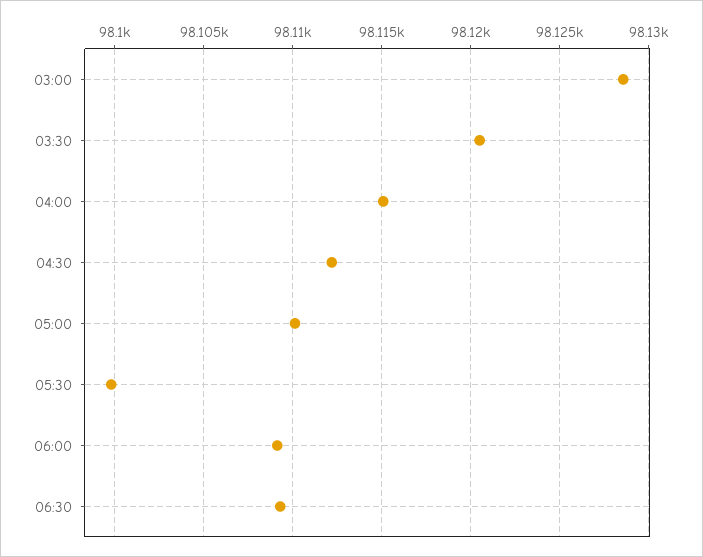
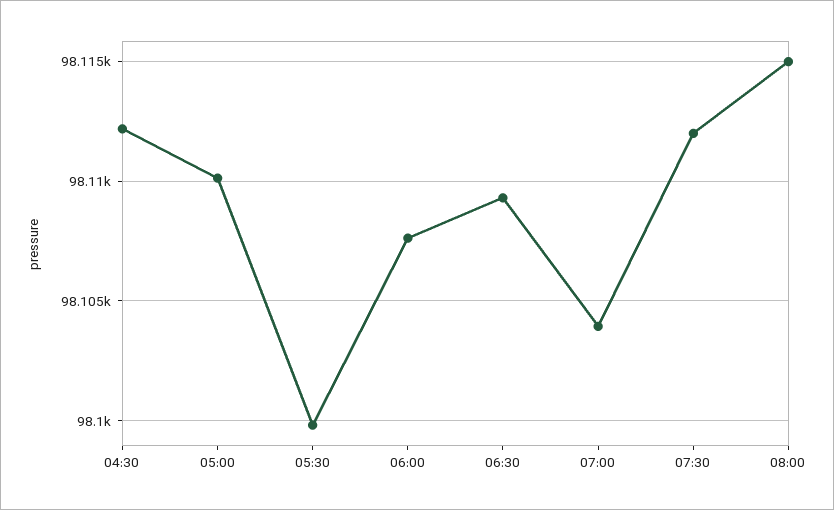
03:00: 98128.5 -> none
03:30: 98120.5 -> none
04:00: 98115 -> none
06:00: 98109 -> 98107.5
07:00: none -> 98104
07:30: none -> 98112
08:00: none -> 98115

